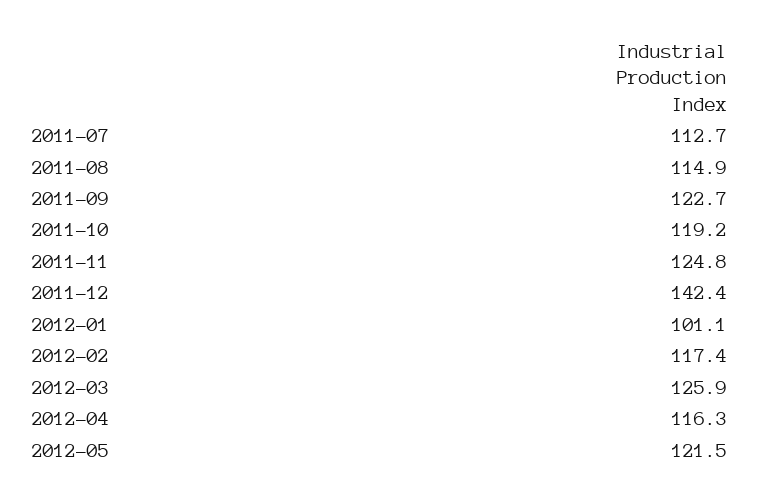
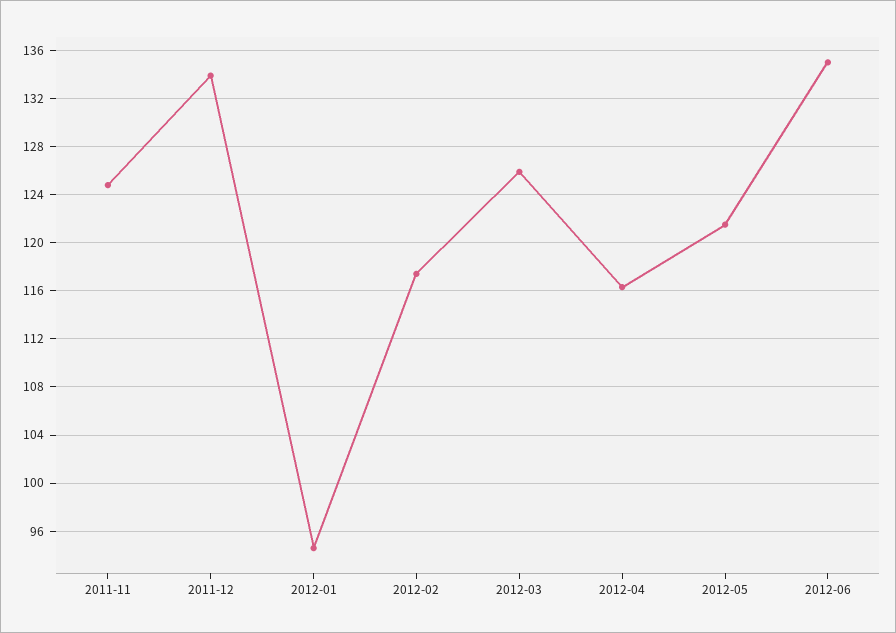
2011-07: 112.7 -> none
2011-08: 114.9 -> none
2011-09: 122.7 -> none
2011-10: 119.2 -> none
2011-12: 142.4 -> 134
2012-01: 101.1 -> 94.5
2012-06: none -> 135

